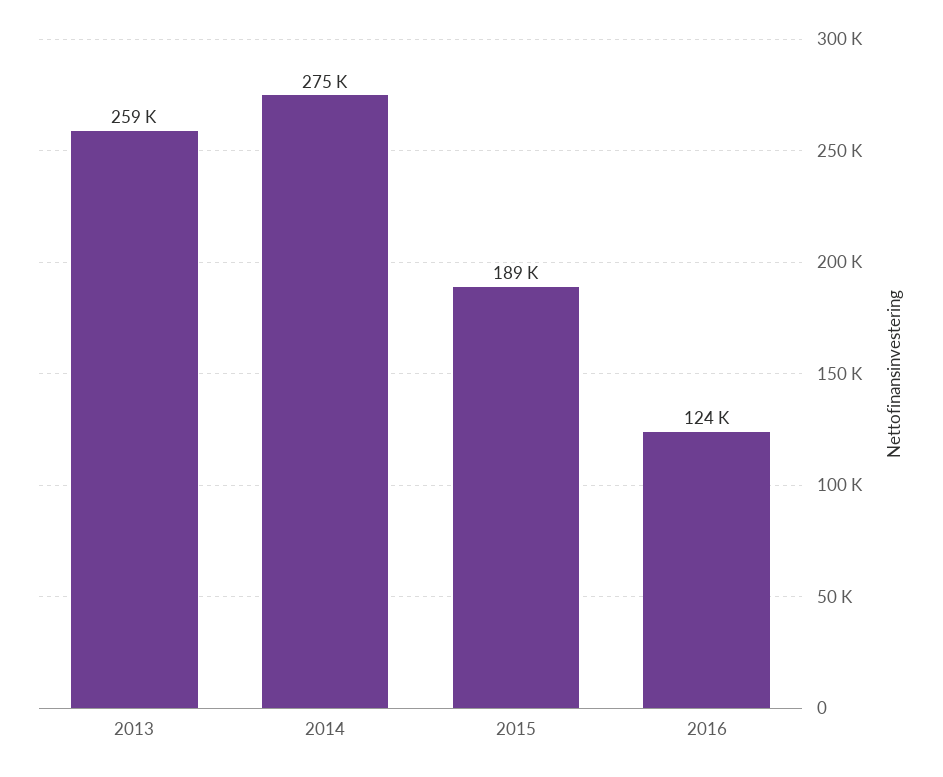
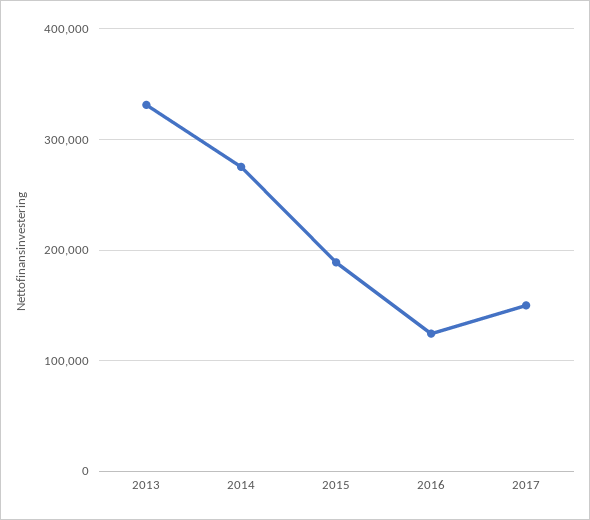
2013: 259000 -> 330000
2017: none -> 150000

